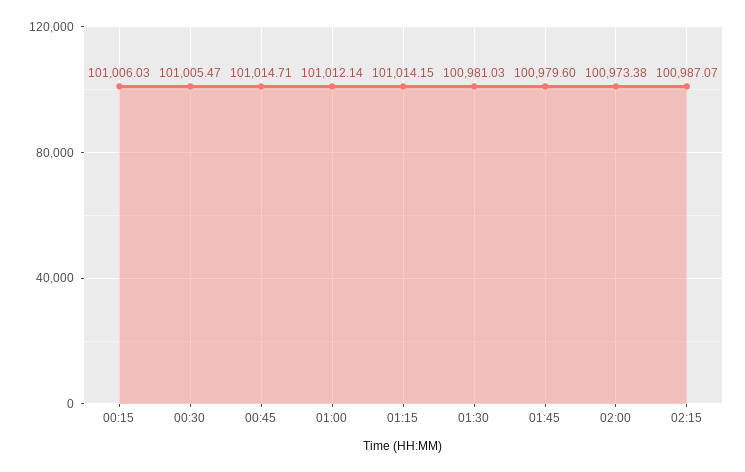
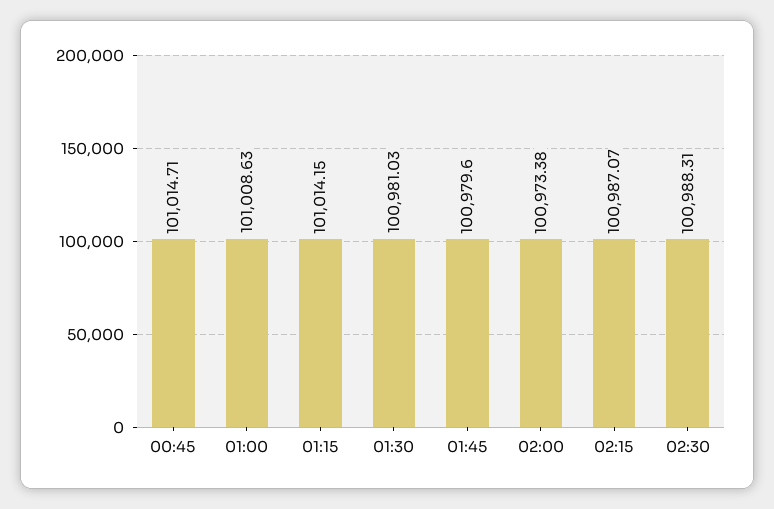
00:15: 101006.03 -> none
00:30: 101005.47 -> none
01:00: 101012.14 -> 101008.63
02:30: none -> 100988.31

